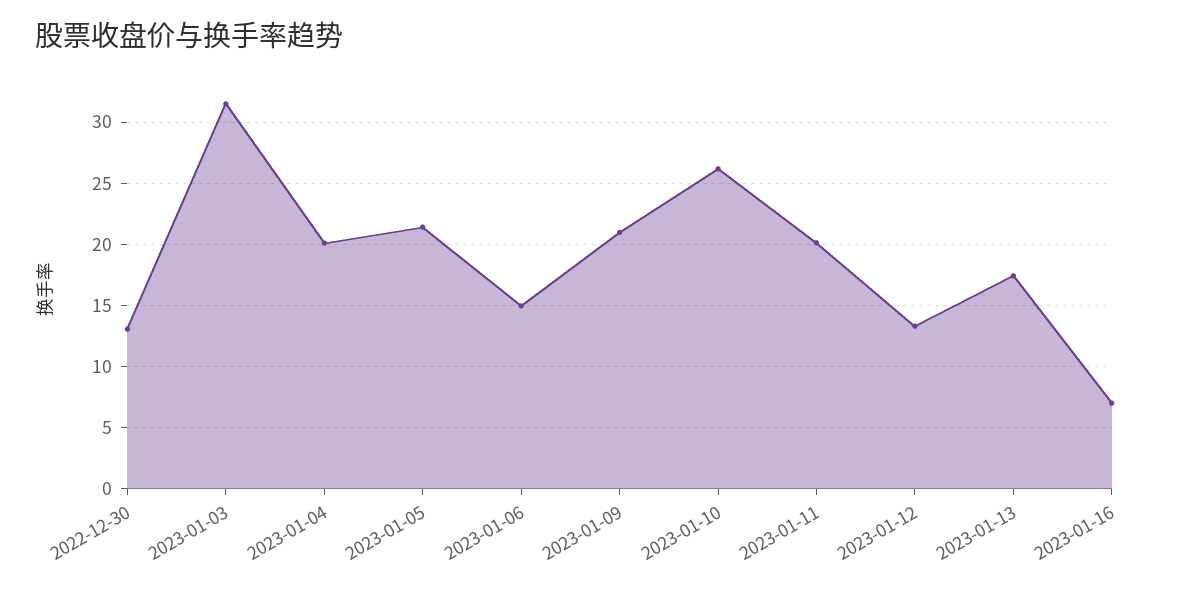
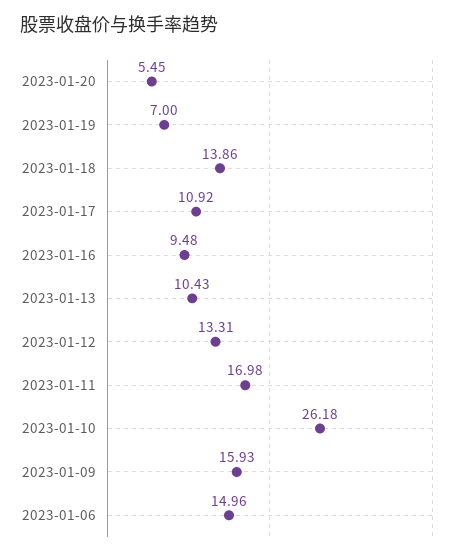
2022-12-30: 13 -> none
2023-01-03: 31.5 -> none
2023-01-04: 20 -> none
2023-01-05: 21.5 -> none
2023-01-09: 21 -> 15.93
2023-01-11: 20 -> 16.98
2023-01-13: 17.5 -> 10.43
2023-01-16: 7 -> 9.48
2023-01-20: none -> 5.45
2023-01-19: none -> 7
2023-01-18: none -> 13.86
2023-01-17: none -> 10.92

